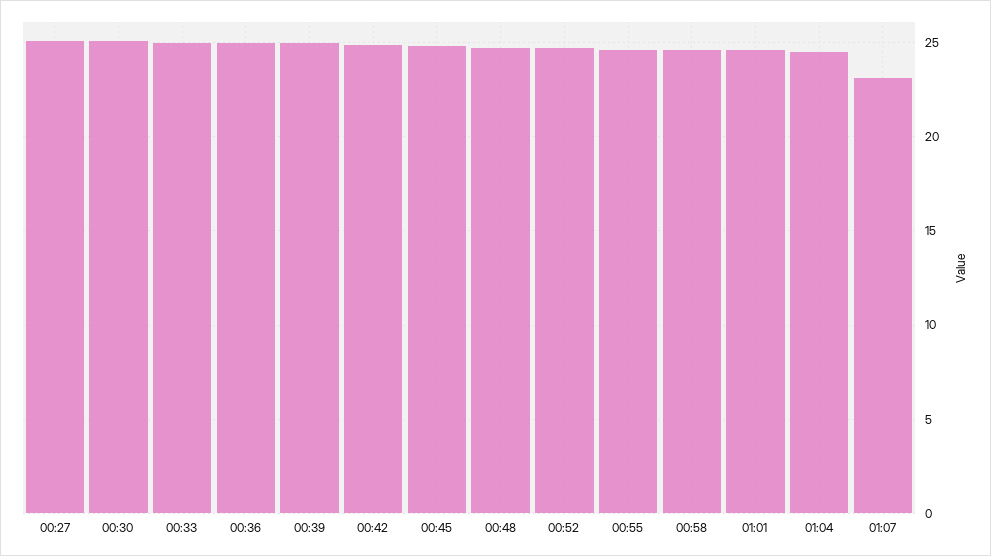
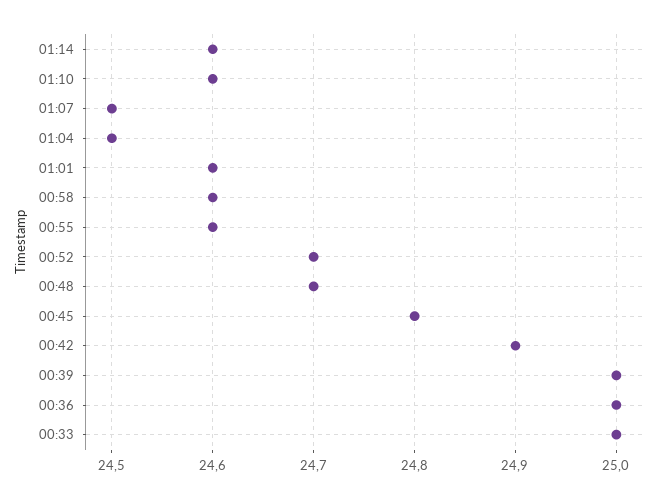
00:27: 25 -> none
00:30: 25 -> none
01:07: 23 -> 24.5
01:14: none -> 24.6
01:10: none -> 24.6

